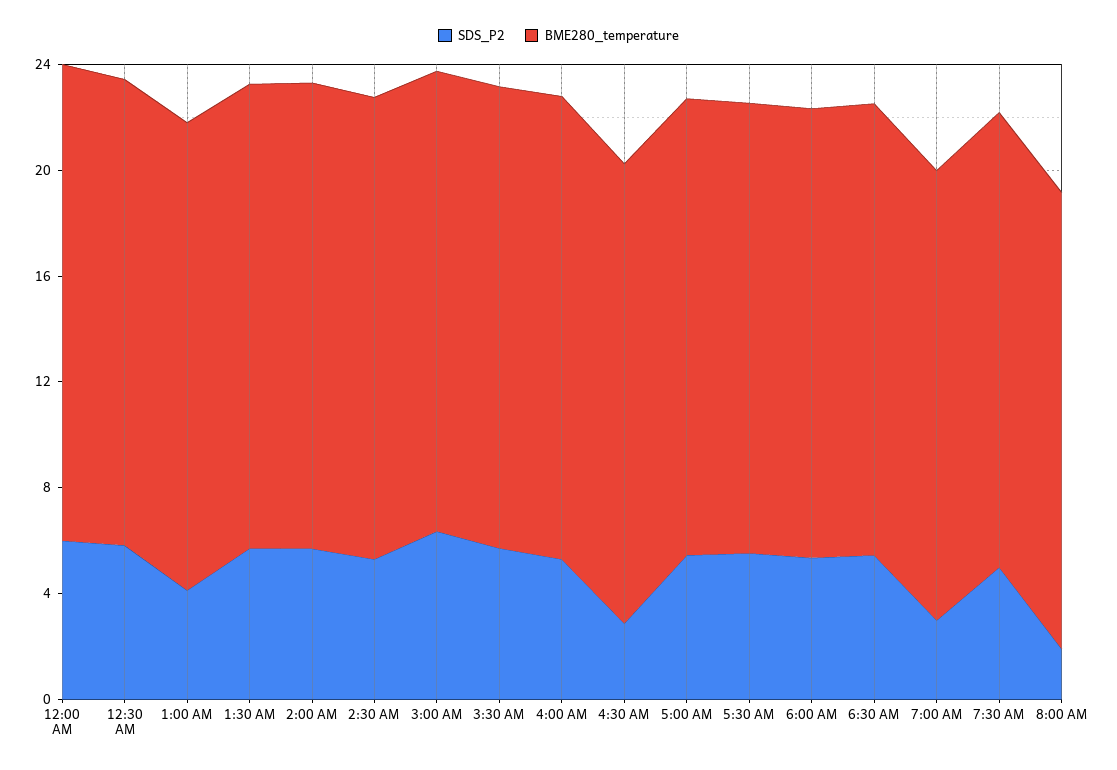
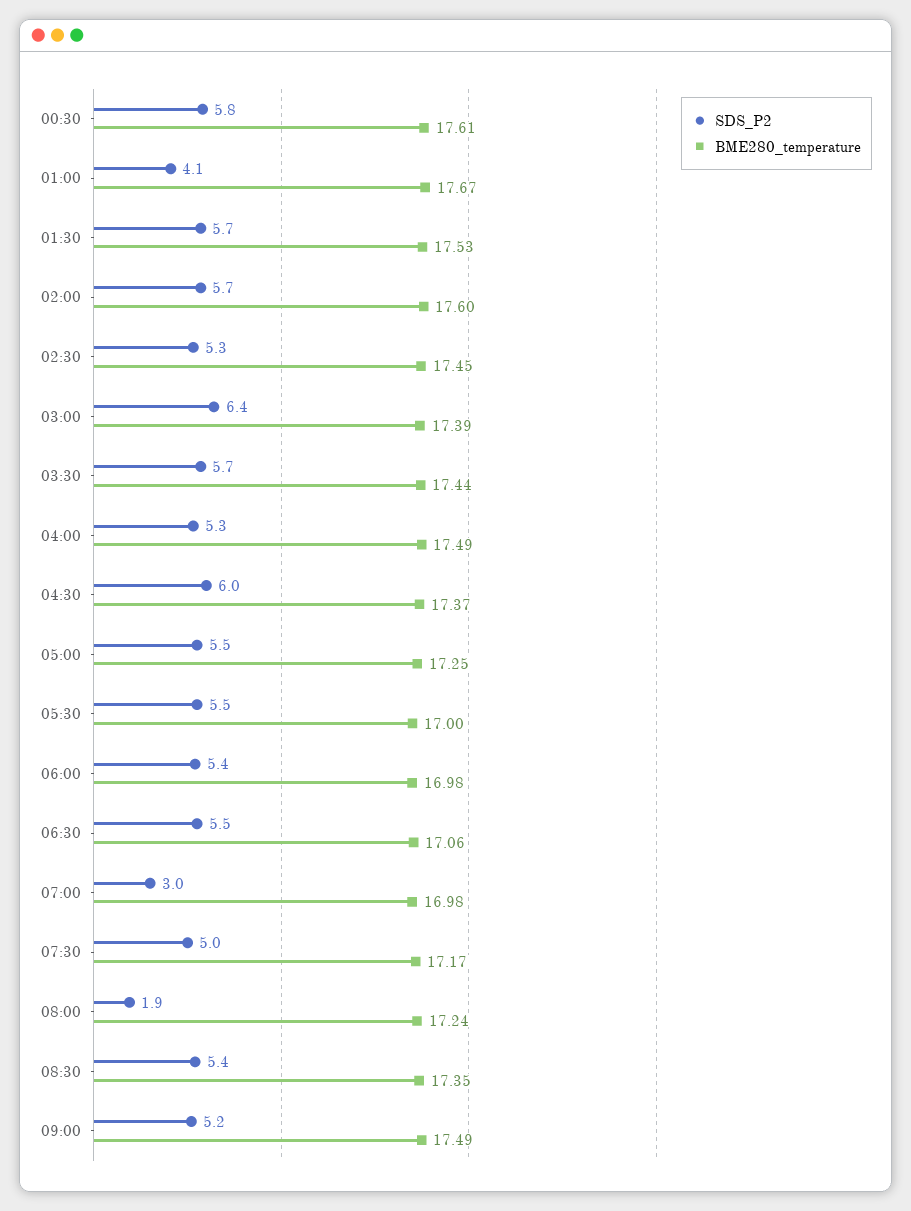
SDS_P2, 12:00 AM: 6 -> none
BME280_temperature, 12:00 AM: 18 -> none
SDS_P2, 4:30 AM: 3 -> 6
SDS_P2, 08:30: none -> 5.4
BME280_temperature, 08:30: none -> 17.35
SDS_P2, 09:00: none -> 5.2
BME280_temperature, 09:00: none -> 17.49

